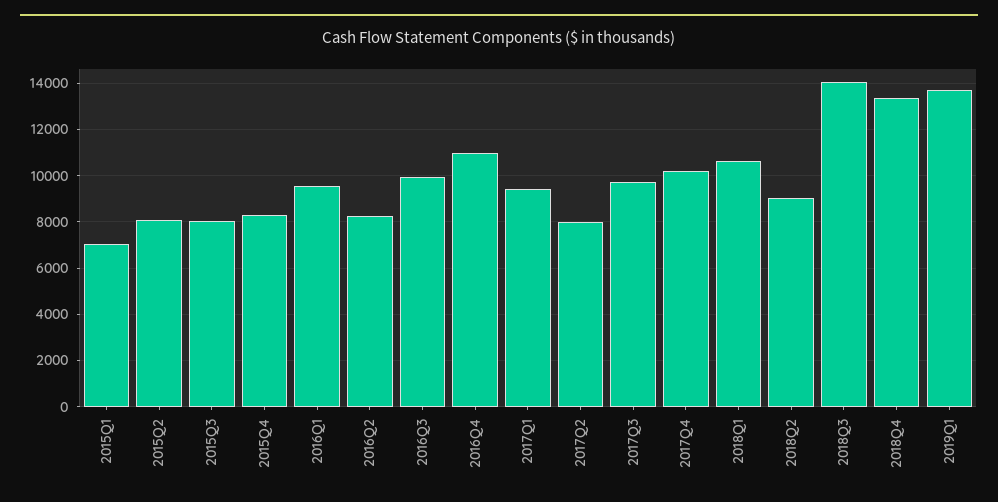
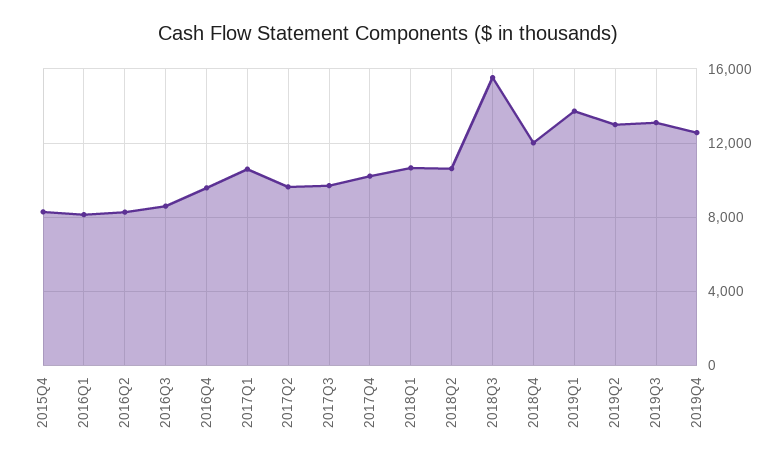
2015Q1: 7000 -> none
2015Q2: 8000 -> none
2015Q3: 8000 -> none
2016Q1: 9500 -> 8000
2016Q3: 10000 -> 8500
2016Q4: 11000 -> 9500
2017Q1: 9500 -> 10500
2017Q2: 8000 -> 9500
2018Q2: 9000 -> 10500
2018Q3: 14000 -> 15500
2018Q4: 13500 -> 12000
2019Q2: none -> 13000
2019Q3: none -> 13000
2019Q4: none -> 12500

